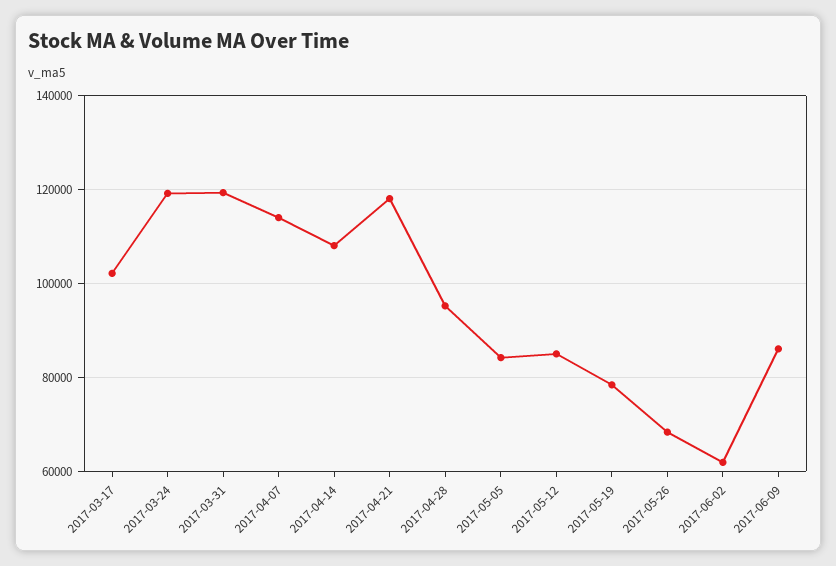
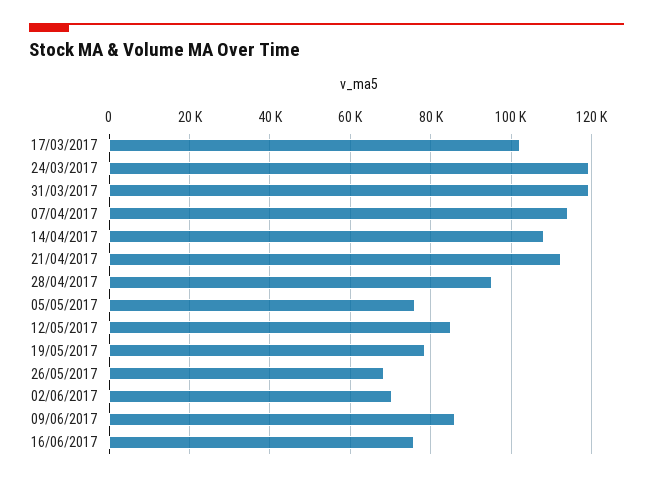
2017-04-21: 118000 -> 112000
2017-05-05: 84000 -> 76000
2017-06-02: 62000 -> 70000
16/06/2017: none -> 76000

